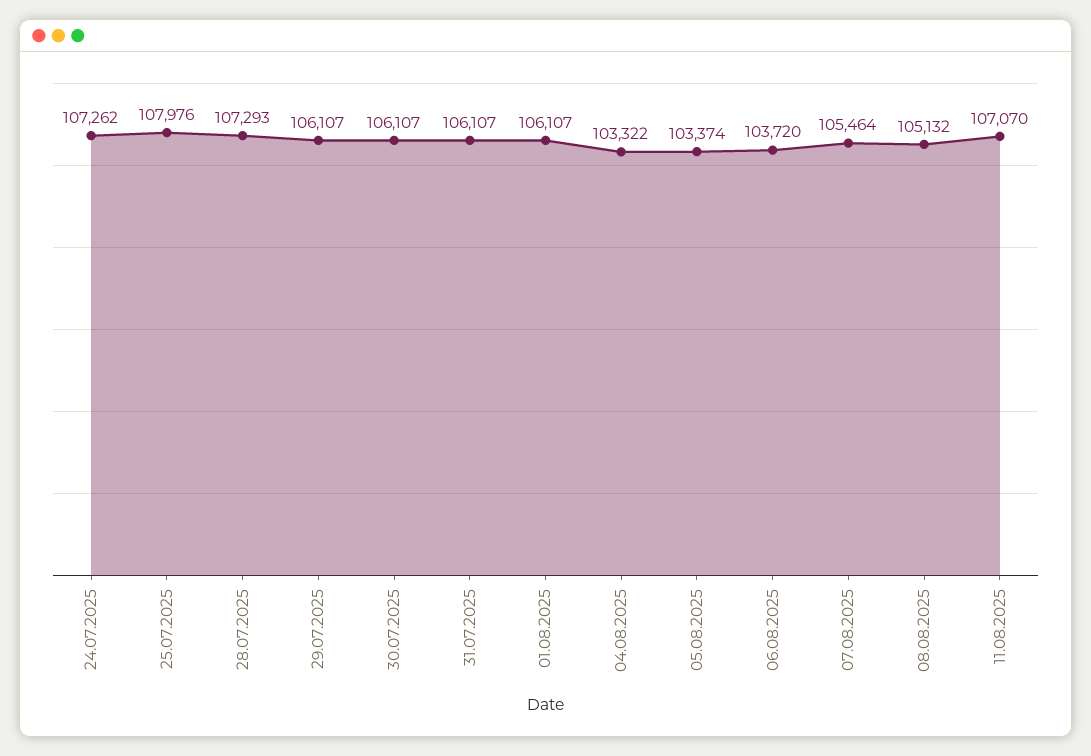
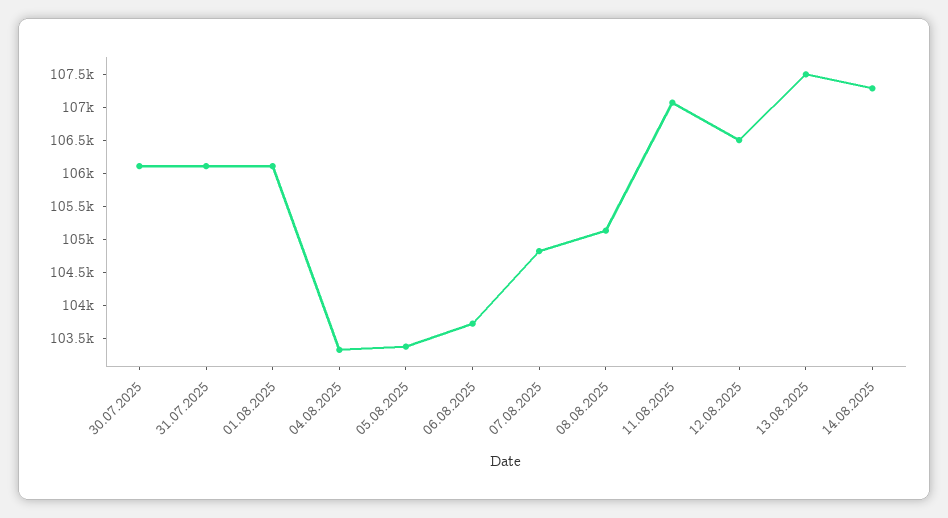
24.07.2025: 107262 -> none
25.07.2025: 107976 -> none
28.07.2025: 107293 -> none
29.07.2025: 106107 -> none
07.08.2025: 105464 -> 104750
12.08.2025: none -> 106500
13.08.2025: none -> 107500
14.08.2025: none -> 107250

